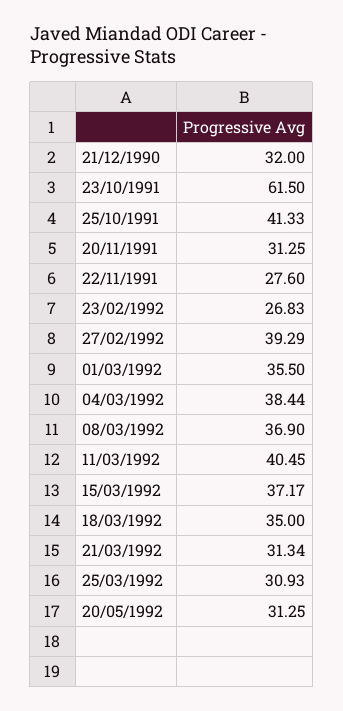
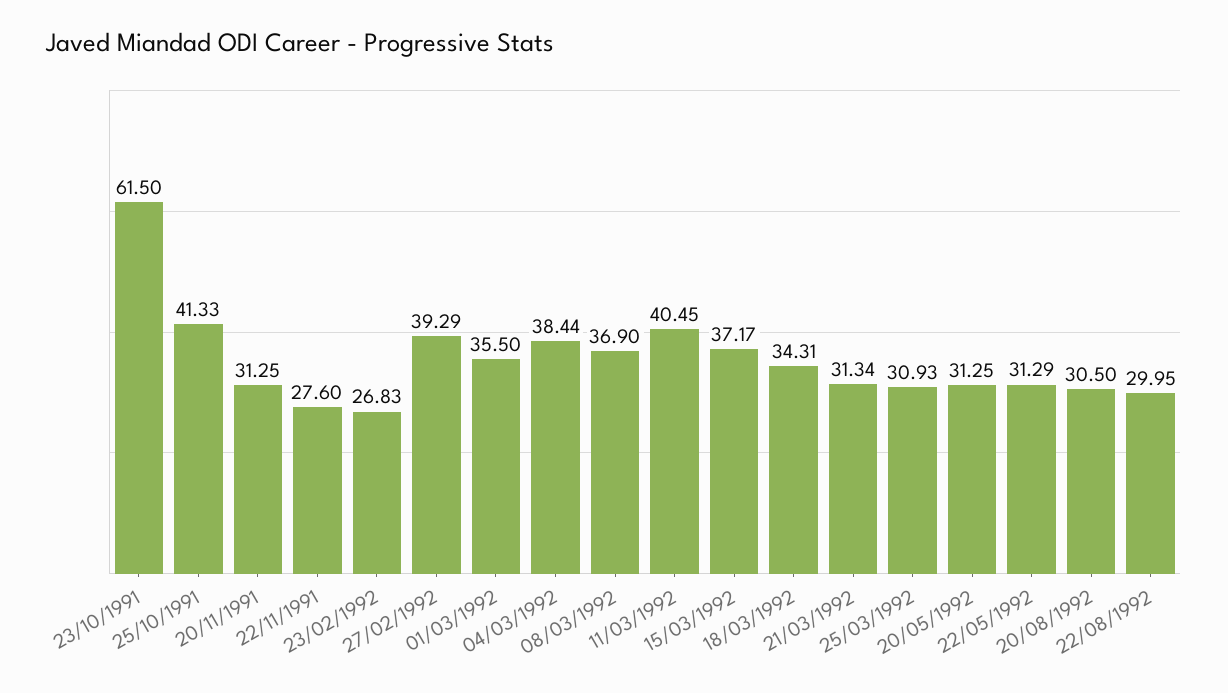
21/12/1990: 32 -> none
18/03/1992: 35 -> 34.31
22/05/1992: none -> 31.29
20/08/1992: none -> 30.5
22/08/1992: none -> 29.95

